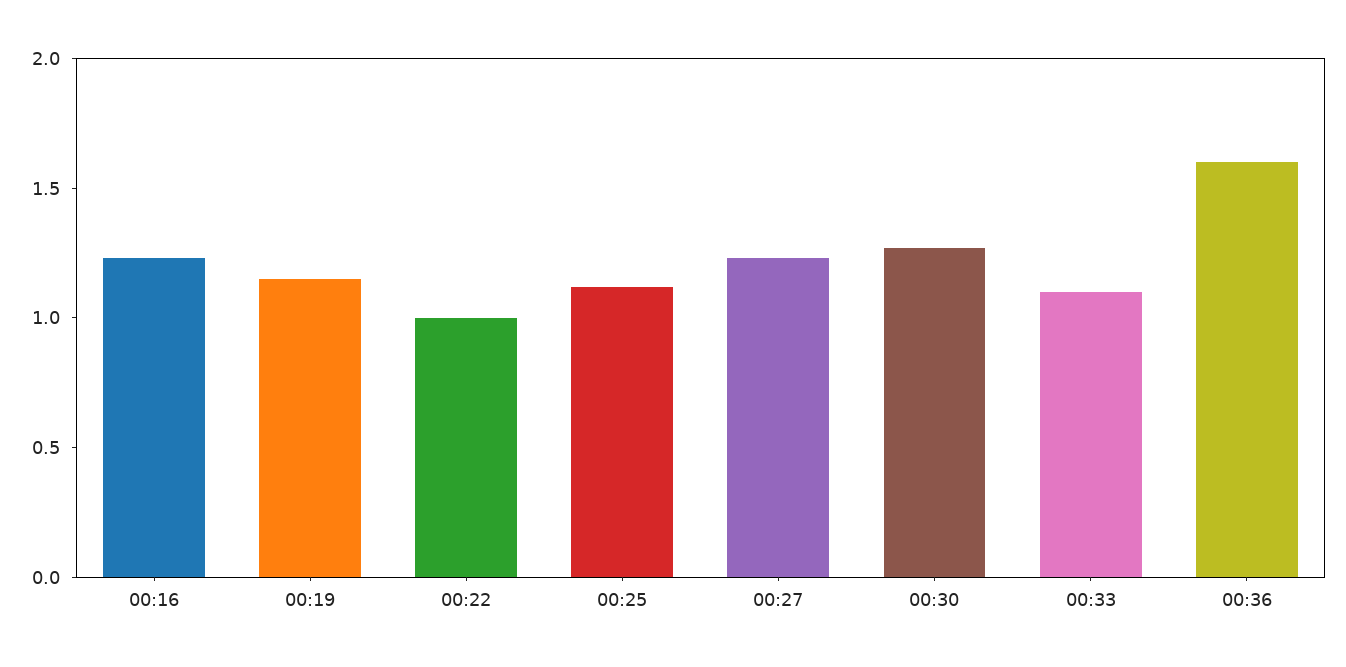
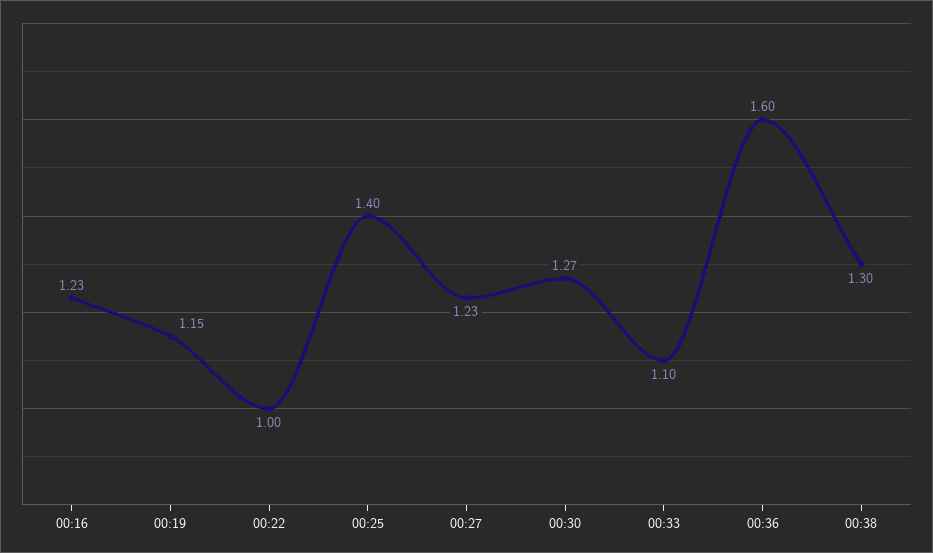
00:25: 1.1 -> 1.4
00:38: none -> 1.3

